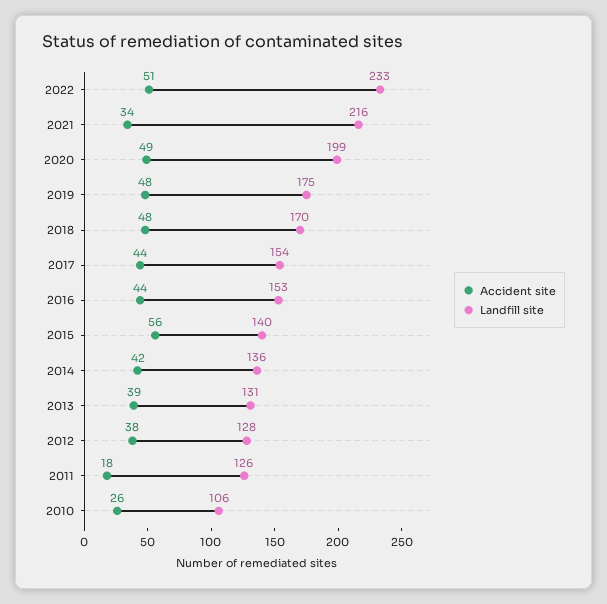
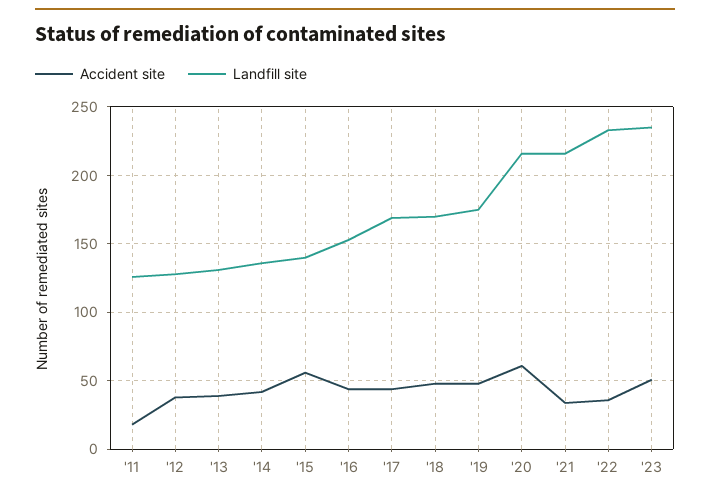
Accident site, 2022: 51 -> 35
Accident site, 2020: 49 -> 60
Landfill site, 2020: 199 -> 215
Landfill site, 2017: 154 -> 170
Accident site, 2010: 26 -> none
Landfill site, 2010: 106 -> none
Accident site, '23: none -> 50
Landfill site, '23: none -> 235

